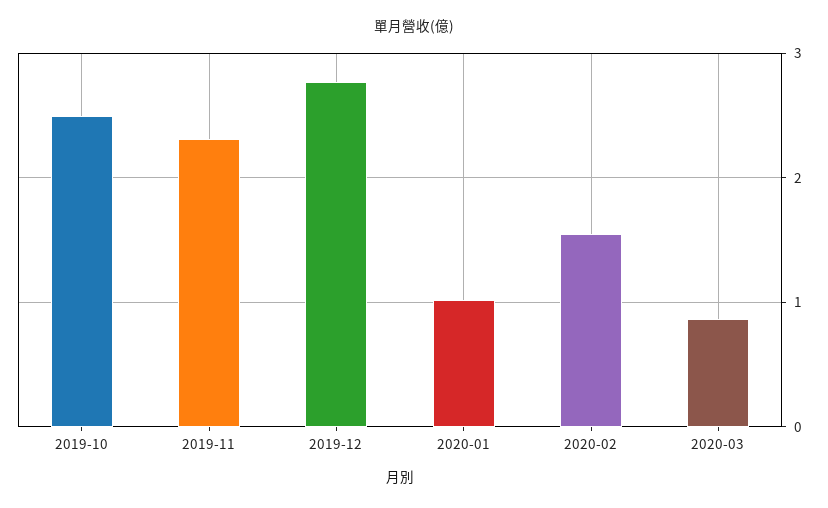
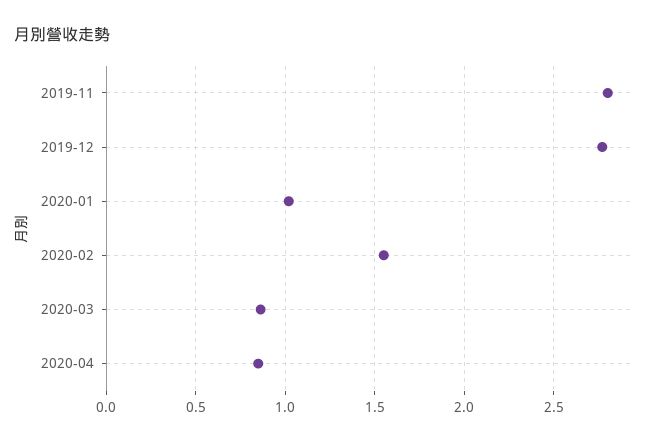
2019-10: 2.5 -> none
2019-11: 2.3 -> 2.8
2020-04: none -> 0.85

